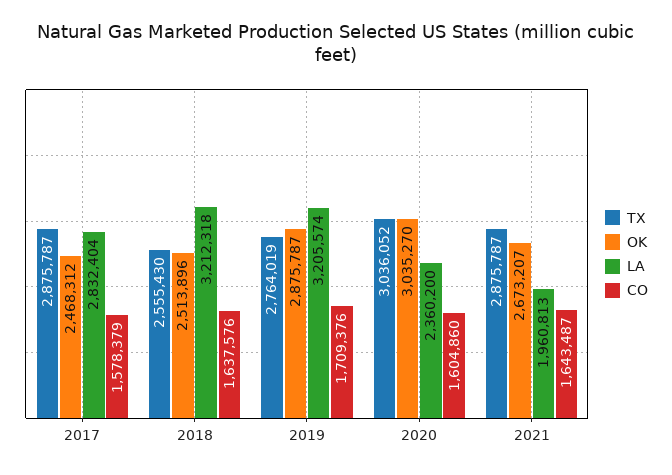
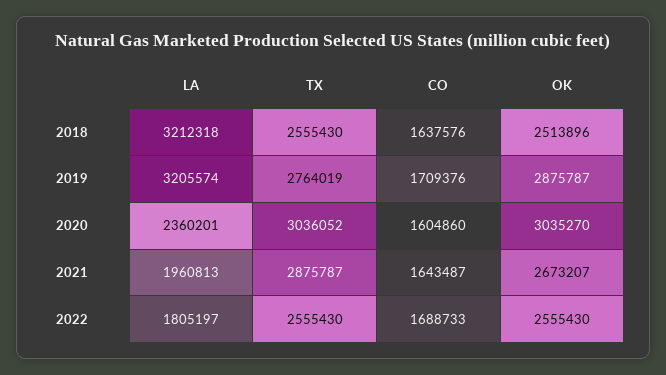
TX, 2017: 2875787 -> none
OK, 2017: 2468312 -> none
LA, 2017: 2832404 -> none
CO, 2017: 1578379 -> none
LA, 2020: 2360200 -> 2360201
LA, 2022: none -> 1805197
TX, 2022: none -> 2555430
CO, 2022: none -> 1688733
OK, 2022: none -> 2555430

